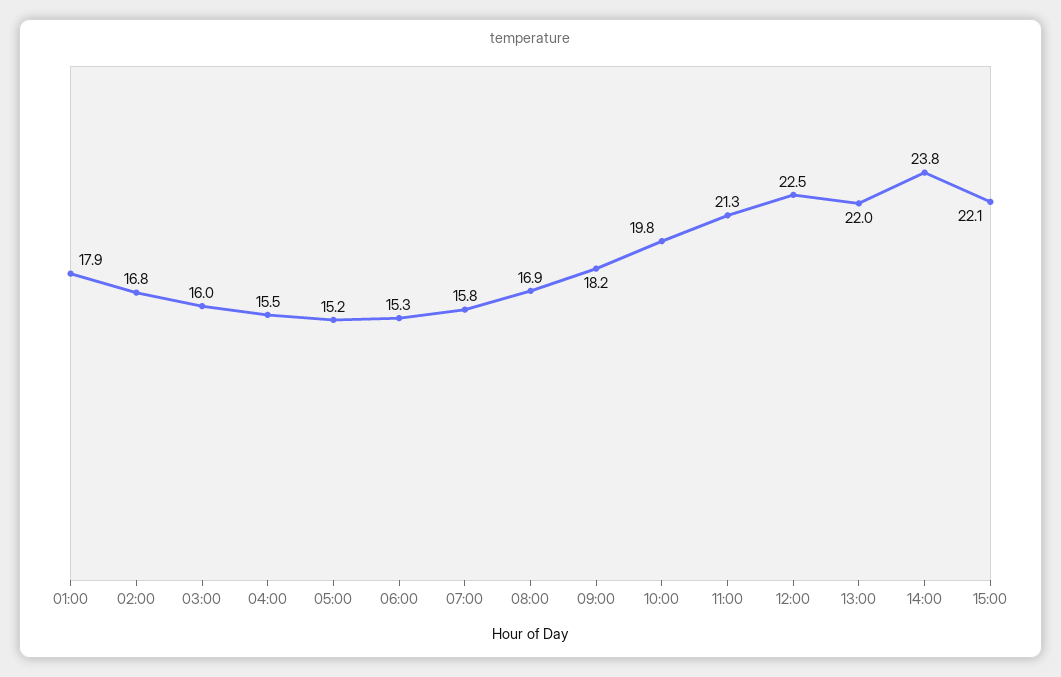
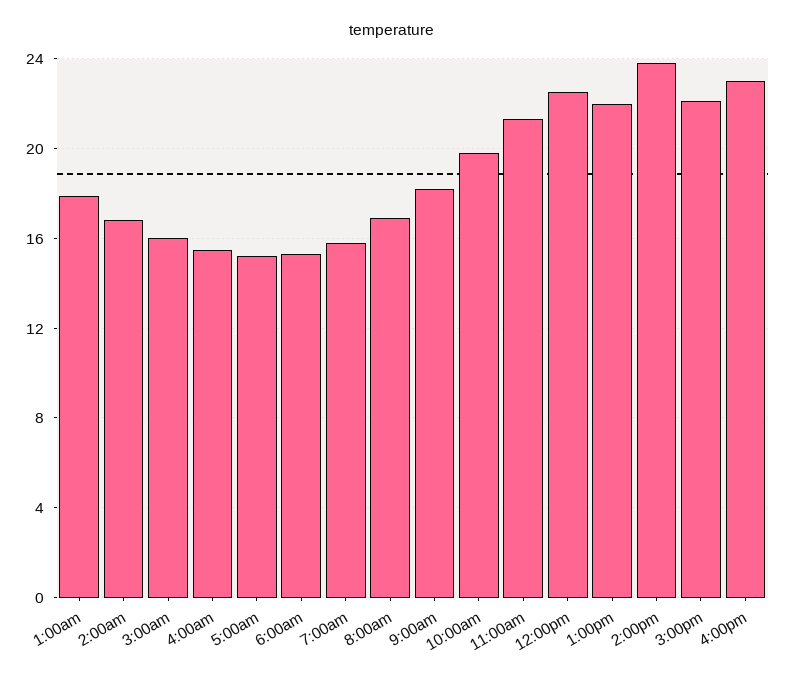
4:00pm: none -> 23

